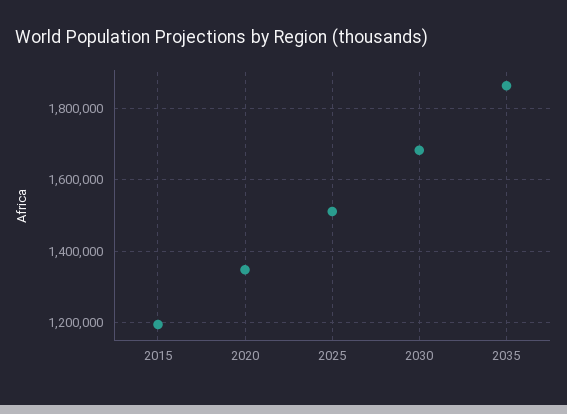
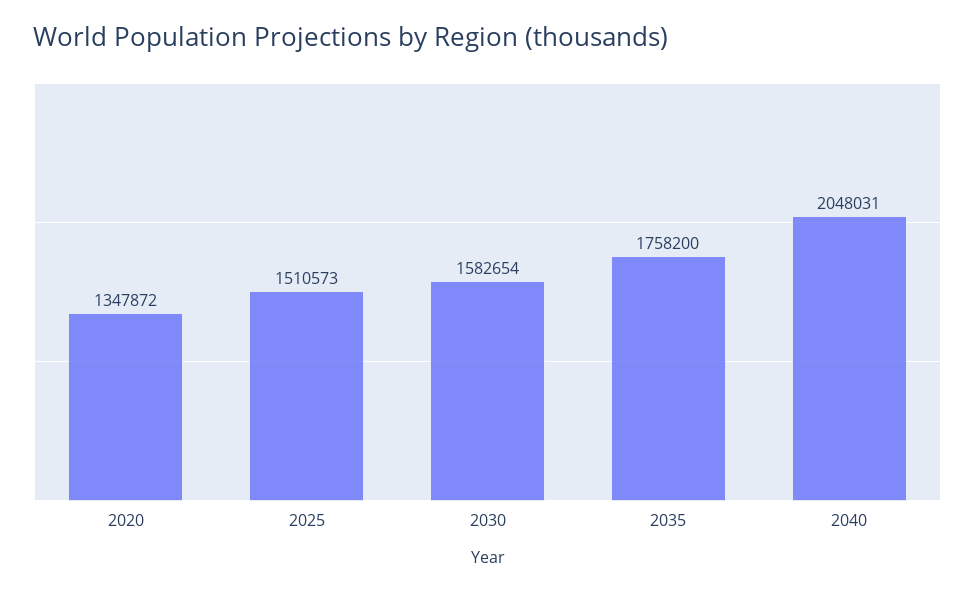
2015: 1200000 -> none
2030: 1680000 -> 1582654
2035: 1860000 -> 1758200
2040: none -> 2048031

